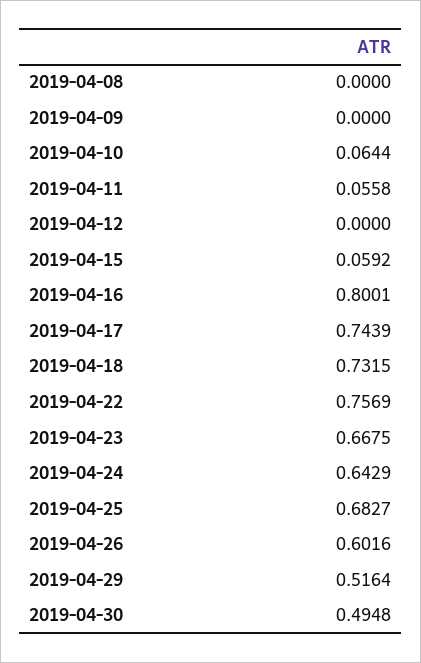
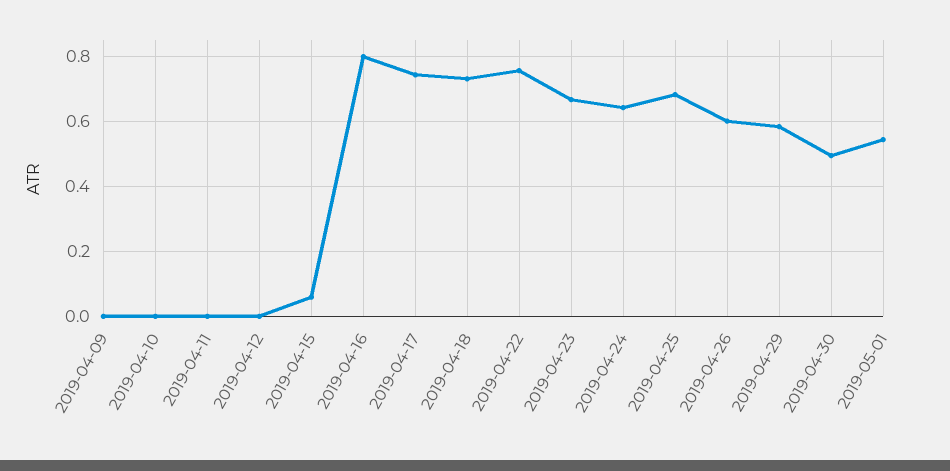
2019-04-08: 0 -> none
2019-04-10: 0.0644 -> 0
2019-04-11: 0.0558 -> 0
2019-04-29: 0.5164 -> 0.58
2019-05-01: none -> 0.54

